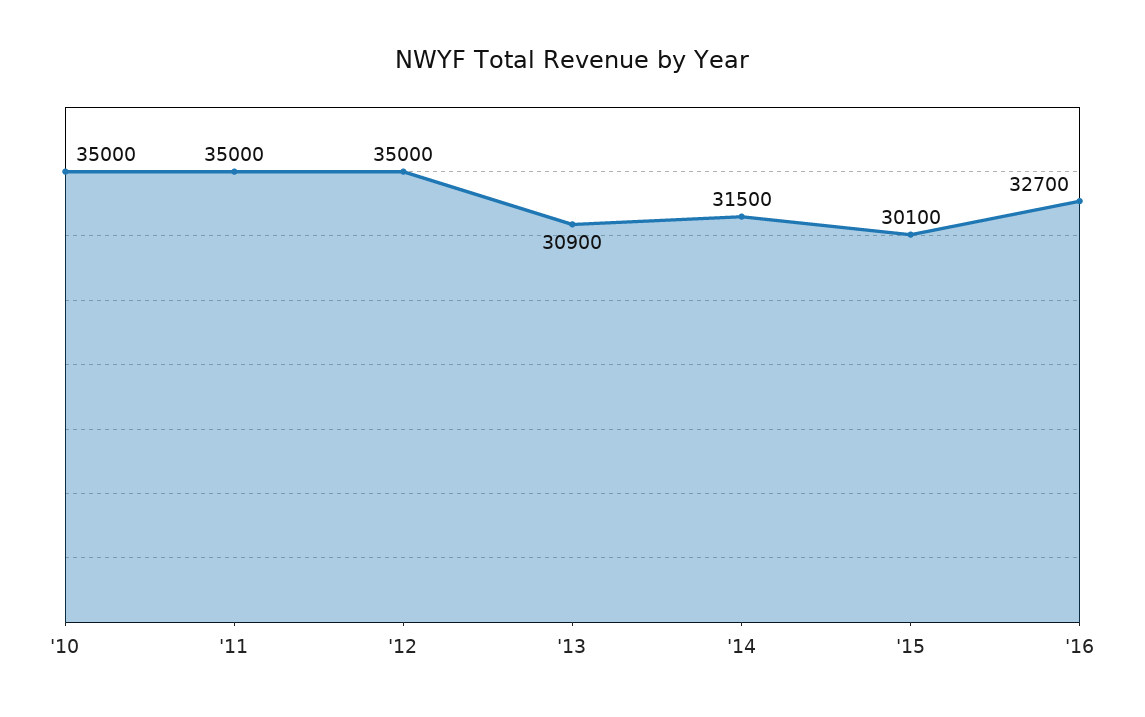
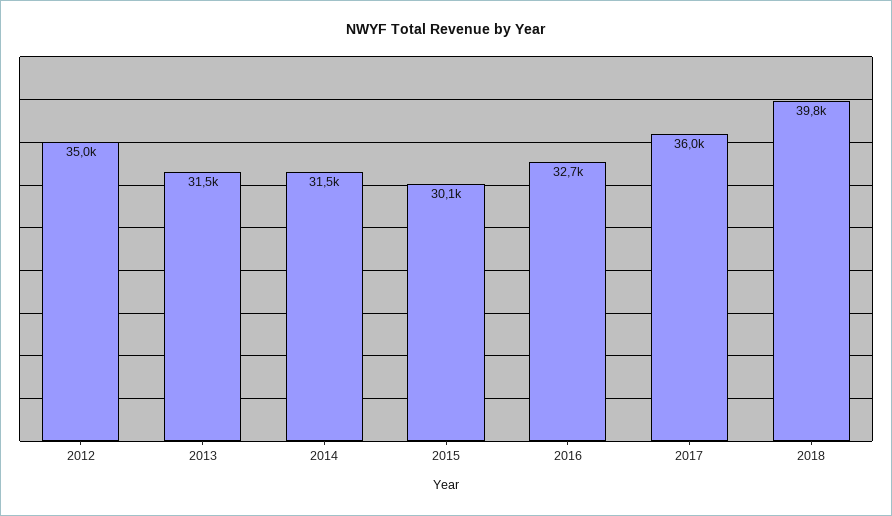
'10: 35000 -> none
'11: 35000 -> none
'13: 30900 -> 31500
2017: none -> 36000
2018: none -> 39800

